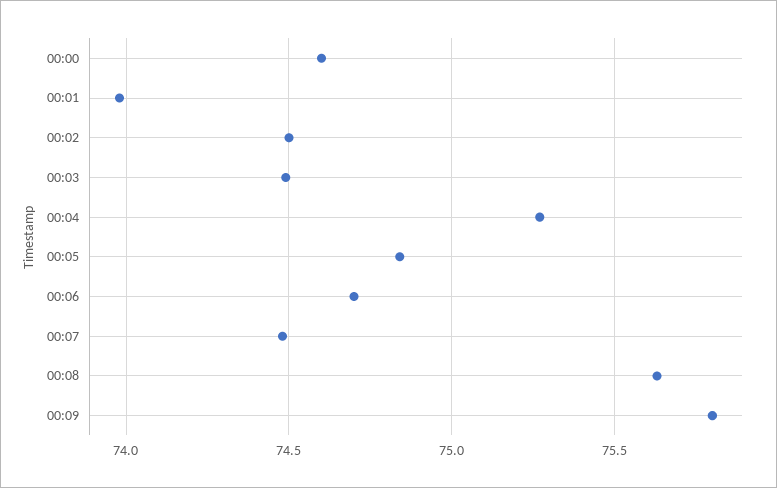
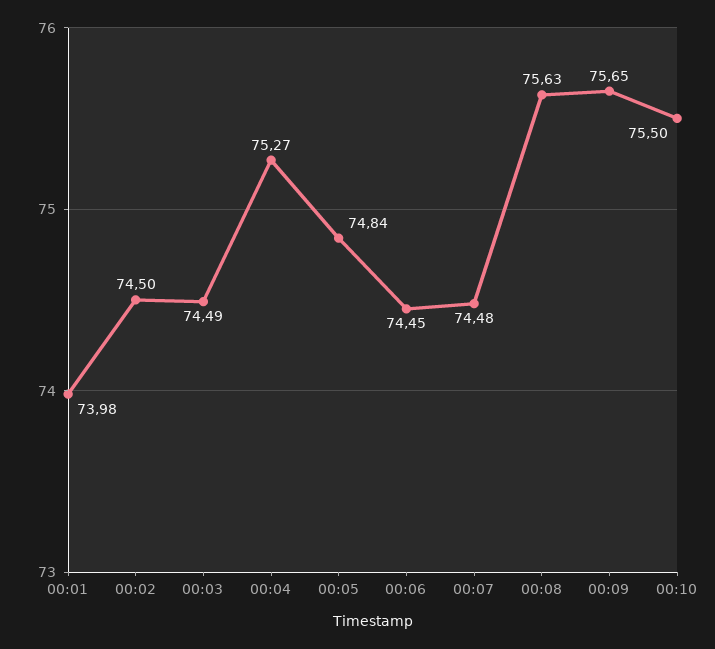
00:00: 74.6 -> none
00:06: 74.7 -> 74.45
00:09: 75.8 -> 75.65
00:10: none -> 75.5

